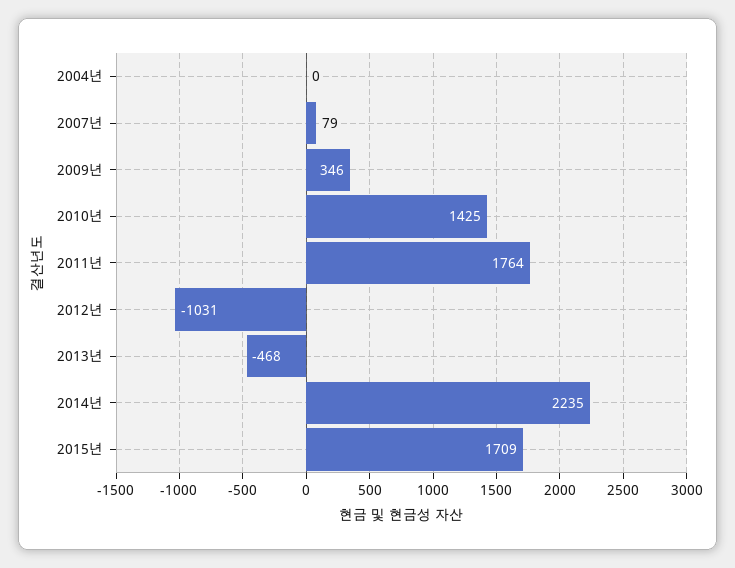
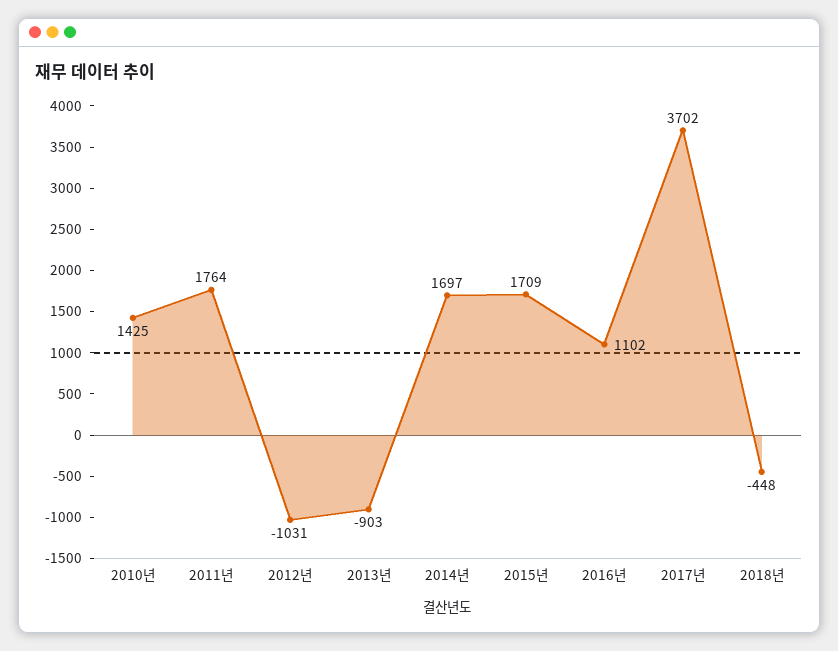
2004년: 0 -> none
2007년: 79 -> none
2009년: 346 -> none
2013년: -468 -> -903
2014년: 2235 -> 1697
2016년: none -> 1102
2017년: none -> 3702
2018년: none -> -448

